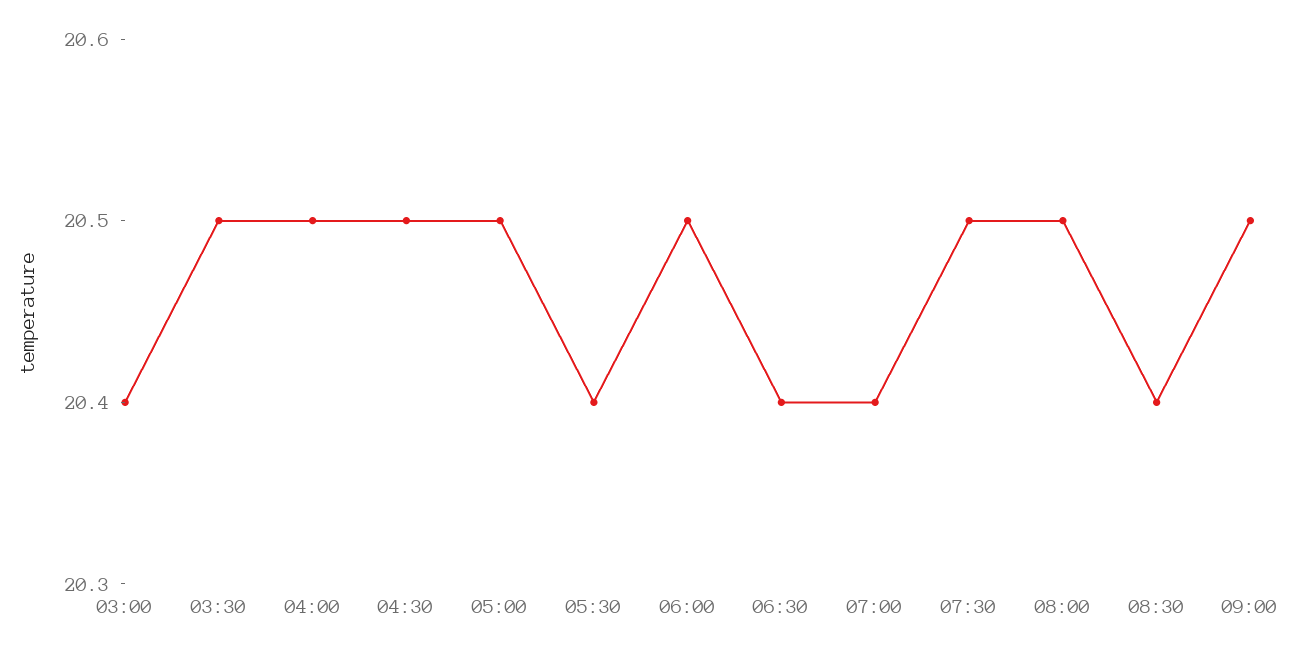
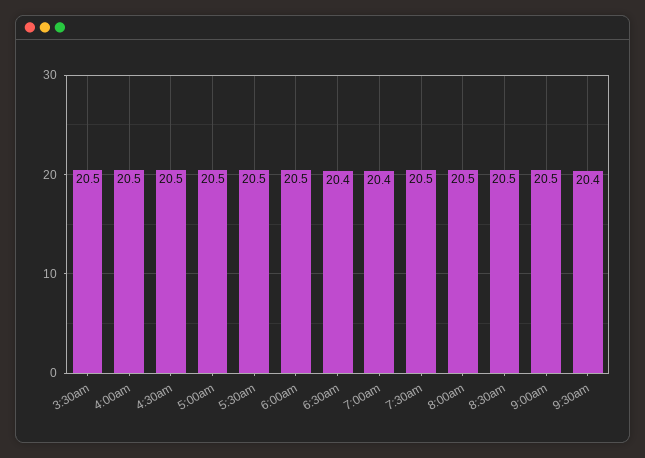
03:00: 20.4 -> none
05:30: 20.4 -> 20.5
08:30: 20.4 -> 20.5
9:30am: none -> 20.4

